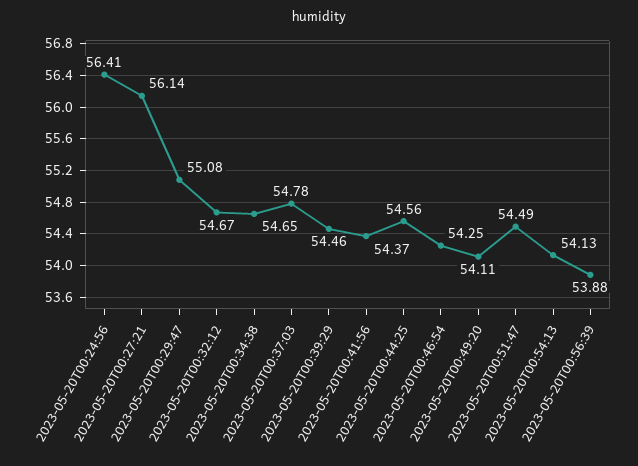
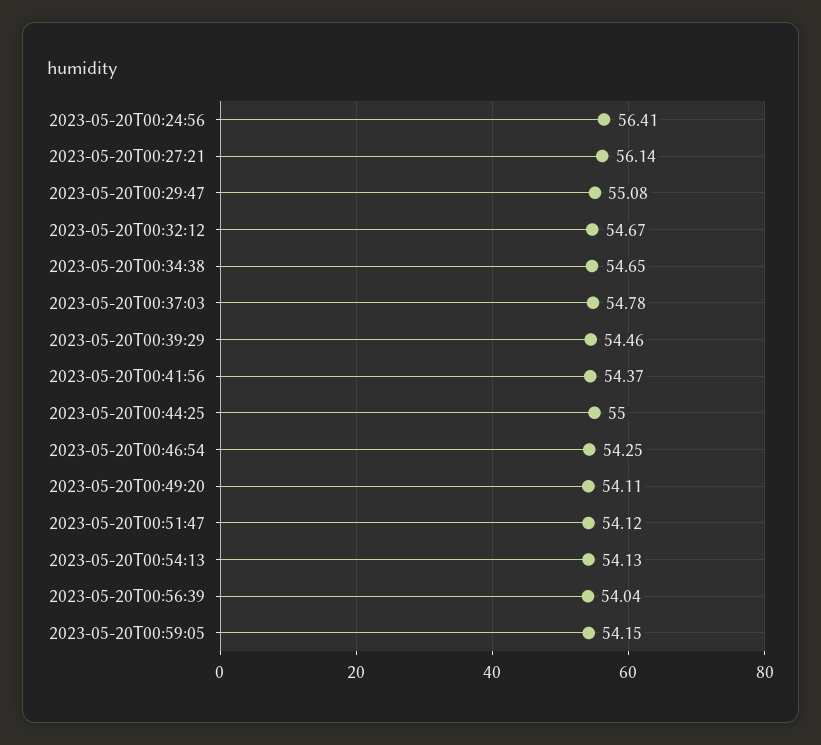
2023-05-20T00:44:25: 54.56 -> 55
2023-05-20T00:51:47: 54.49 -> 54.12
2023-05-20T00:56:39: 53.88 -> 54.04
2023-05-20T00:59:05: none -> 54.15

